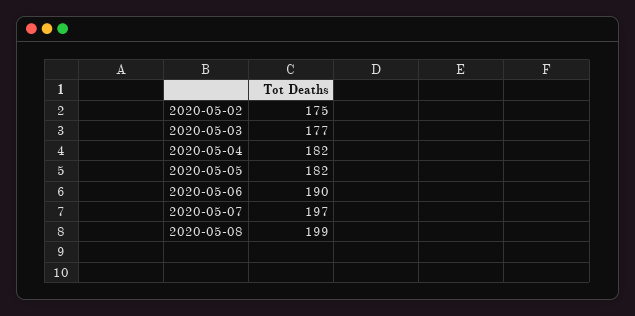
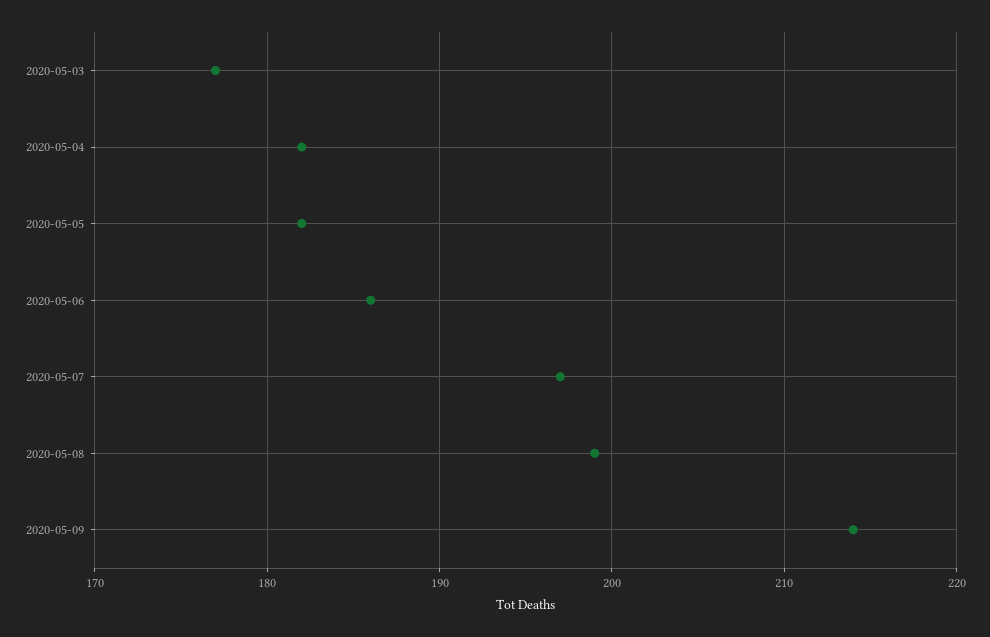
2020-05-02: 175 -> none
2020-05-06: 190 -> 186
2020-05-09: none -> 214

